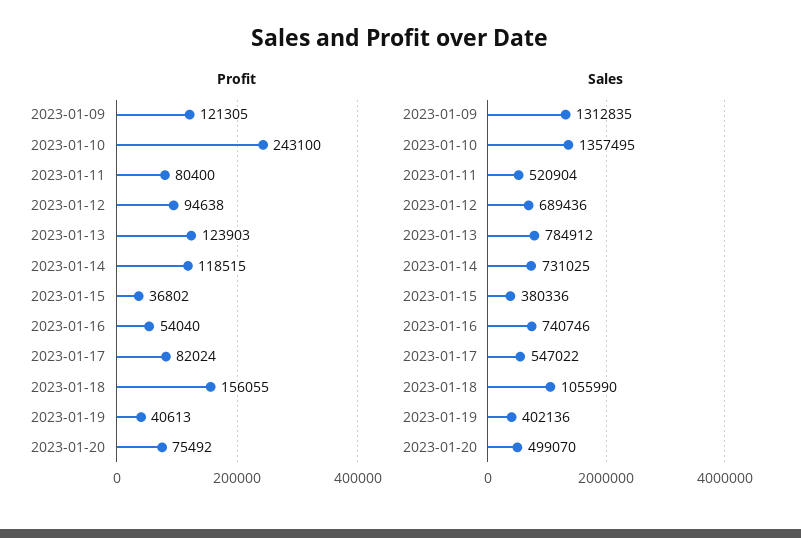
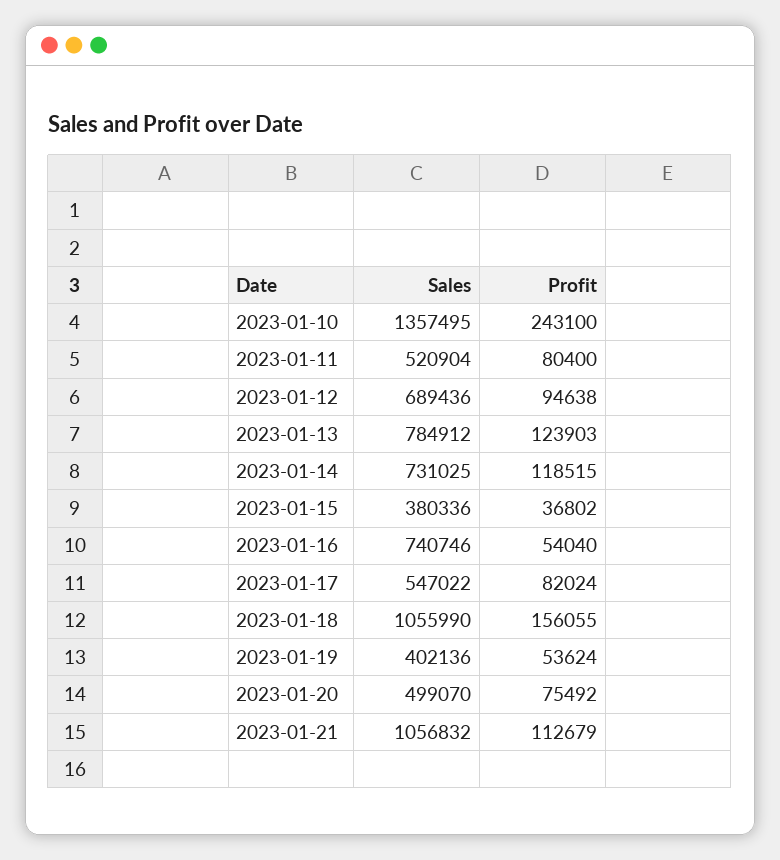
Profit, 2023-01-09: 121305 -> none
Profit, 2023-01-19: 40613 -> 53624
Sales, 2023-01-09: 1312835 -> none
Sales, 2023-01-21: none -> 1056832
Profit, 2023-01-21: none -> 112679

